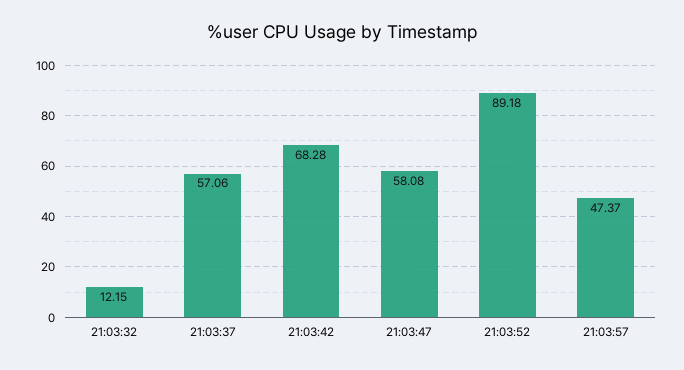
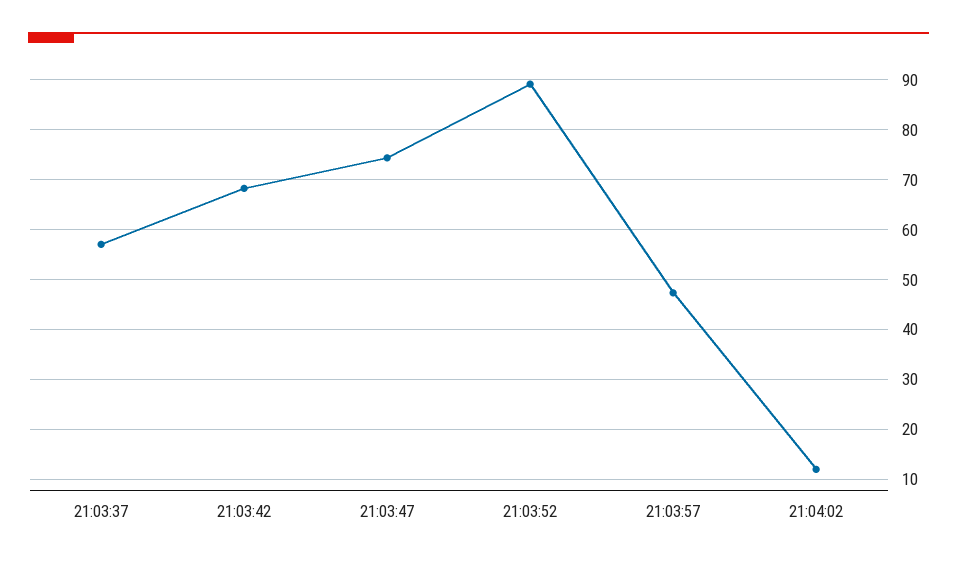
21:03:32: 12.15 -> none
21:03:47: 58.08 -> 74
21:04:02: none -> 12

